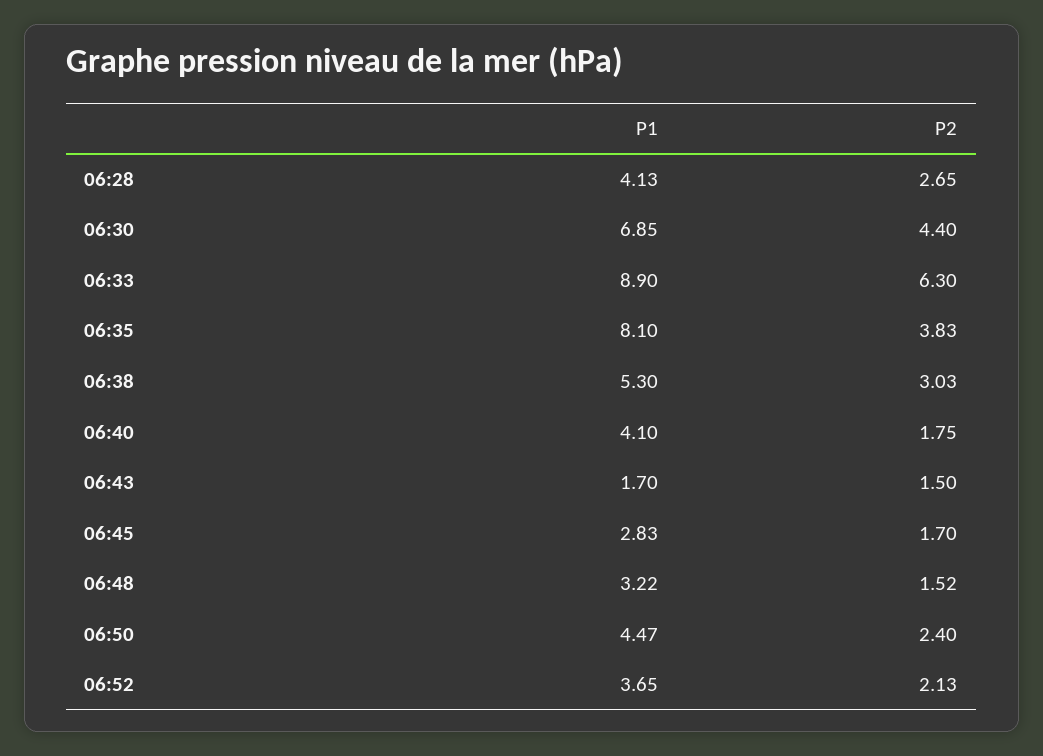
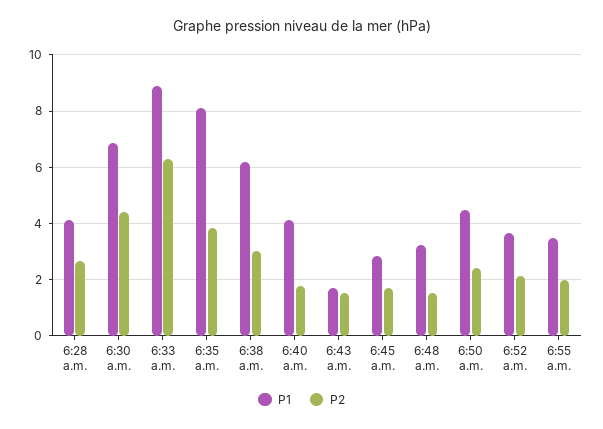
P1, 06:38: 5.3 -> 6.25
P1, 6:55 a.m.: none -> 3.5
P2, 6:55 a.m.: none -> 2

